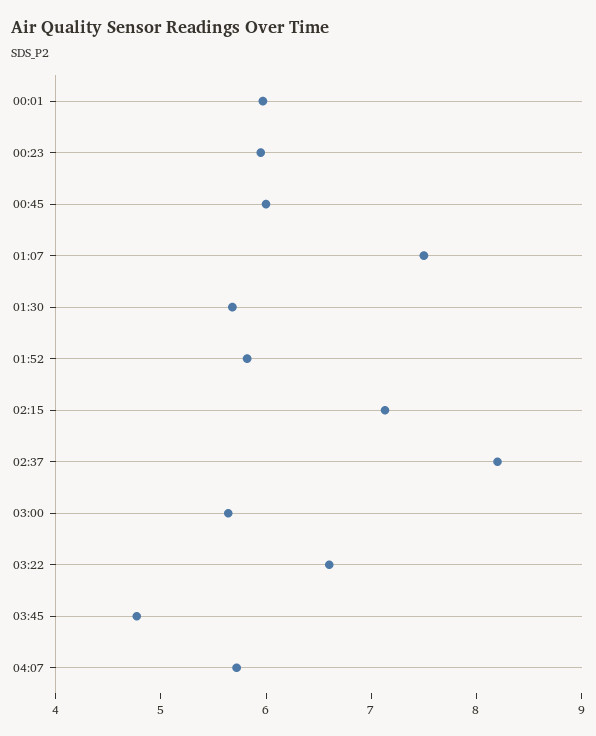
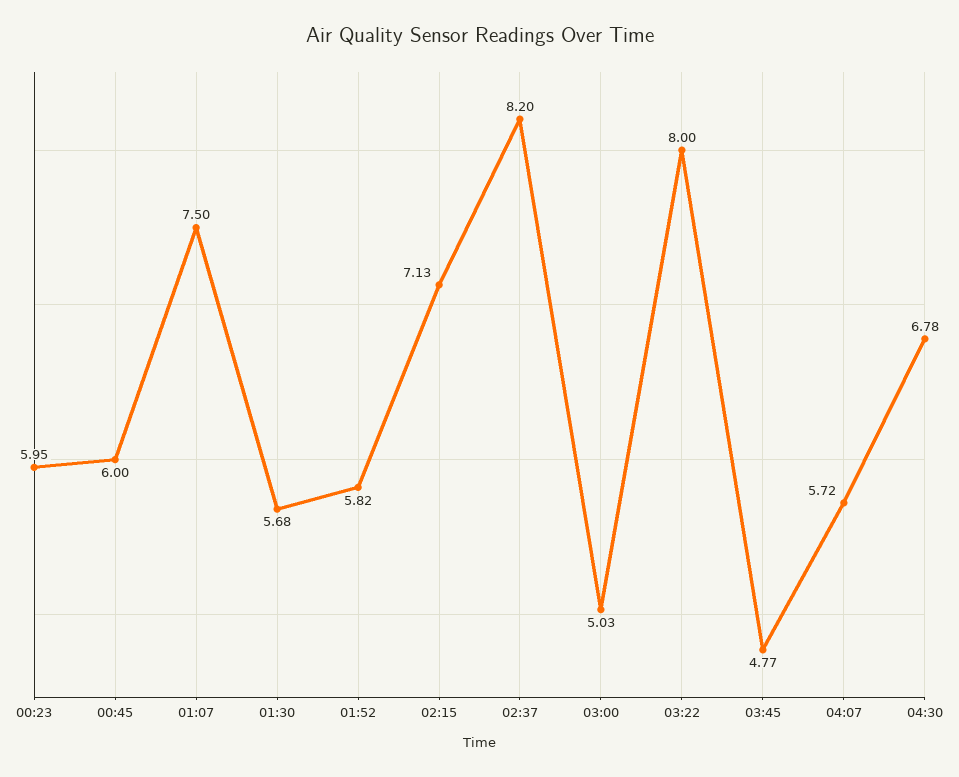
00:01: 6 -> none
03:00: 5.6 -> 5.03
03:22: 6.6 -> 8
04:30: none -> 6.78

